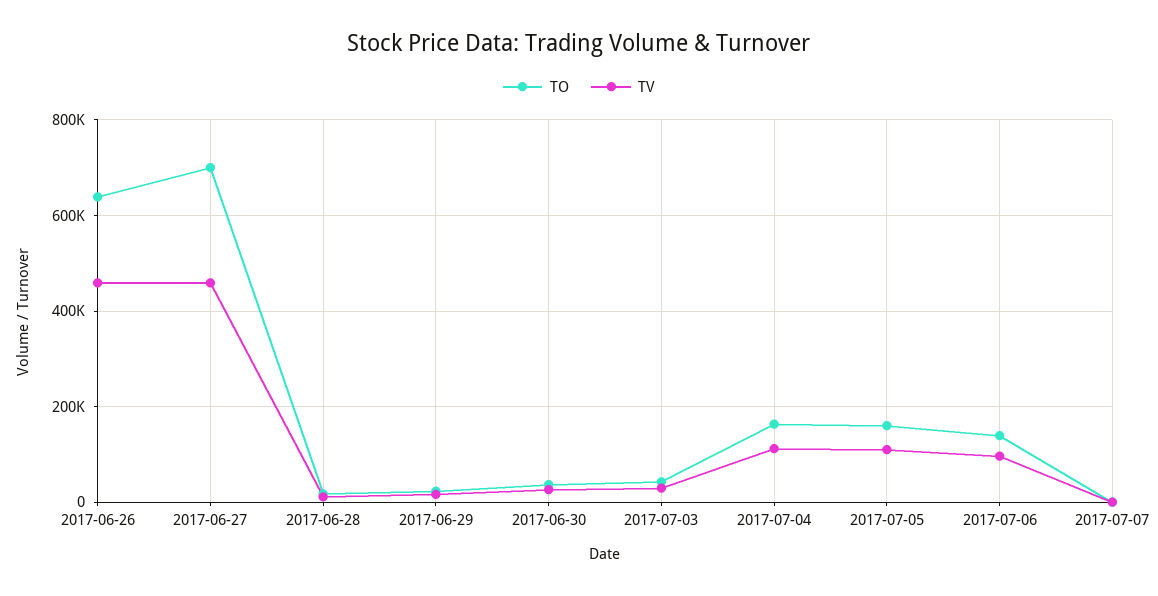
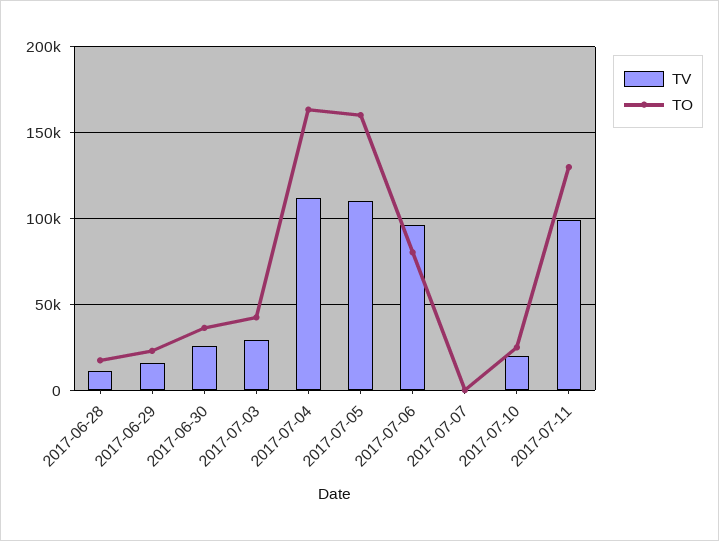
TO, 2017-06-26: 640000 -> none
TV, 2017-06-26: 460000 -> none
TO, 2017-06-27: 700000 -> none
TV, 2017-06-27: 460000 -> none
TO, 2017-07-06: 140000 -> 80000
TV, 2017-07-10: none -> 20000
TO, 2017-07-10: none -> 25000
TV, 2017-07-11: none -> 100000
TO, 2017-07-11: none -> 130000

